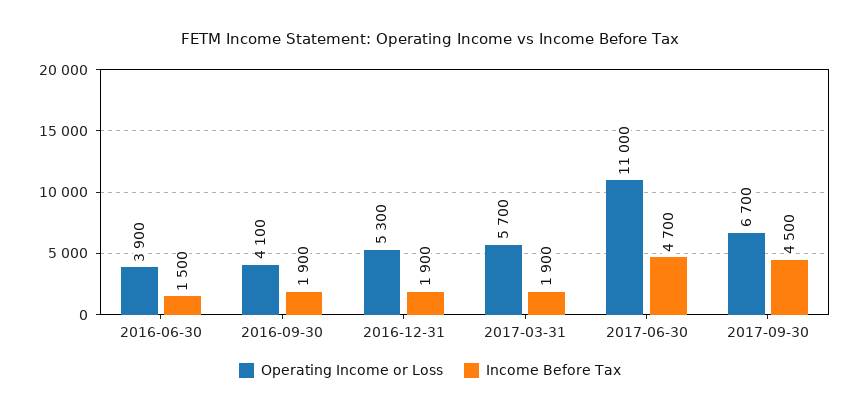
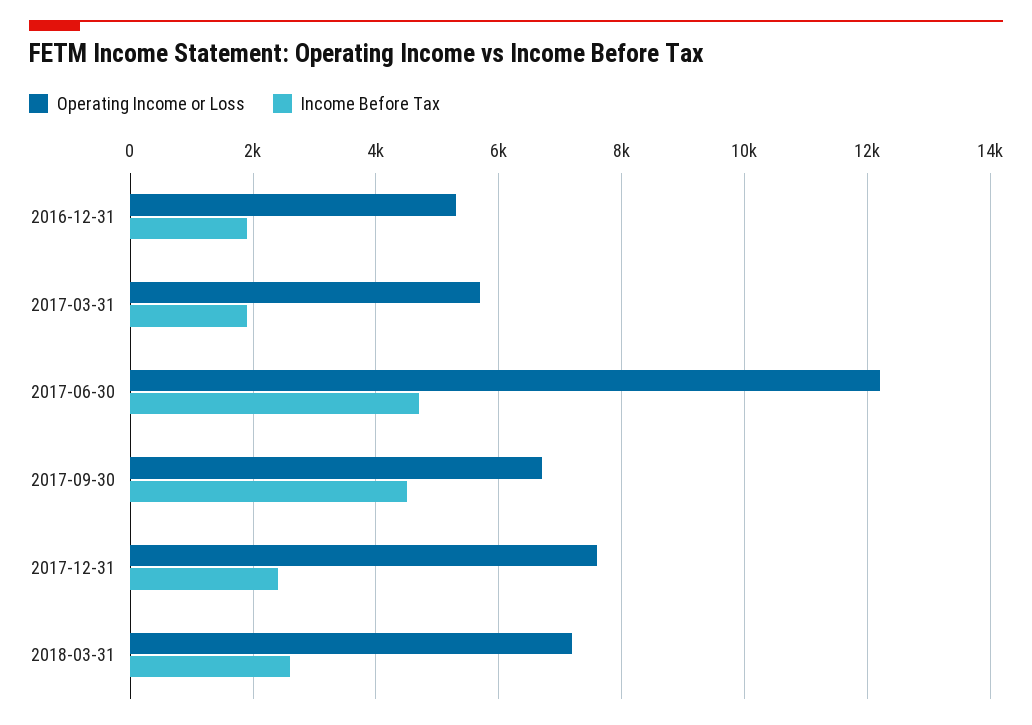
Operating Income or Loss, 2016-06-30: 3900 -> none
Income Before Tax, 2016-06-30: 1500 -> none
Operating Income or Loss, 2016-09-30: 4100 -> none
Income Before Tax, 2016-09-30: 1900 -> none
Operating Income or Loss, 2017-06-30: 11000 -> 12200
Operating Income or Loss, 2017-12-31: none -> 7600
Income Before Tax, 2017-12-31: none -> 2400
Operating Income or Loss, 2018-03-31: none -> 7200
Income Before Tax, 2018-03-31: none -> 2600

